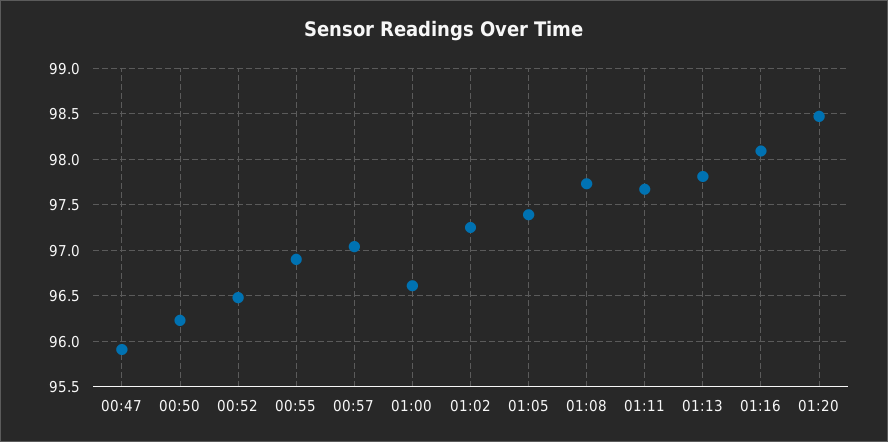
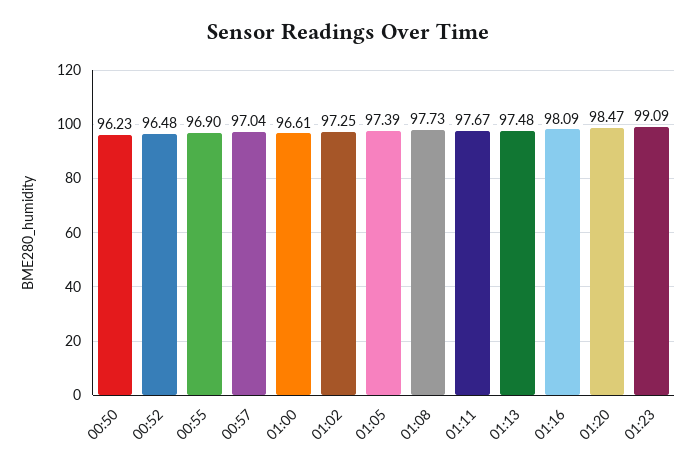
00:47: 95.9 -> none
01:13: 97.8 -> 97.48
01:23: none -> 99.09

